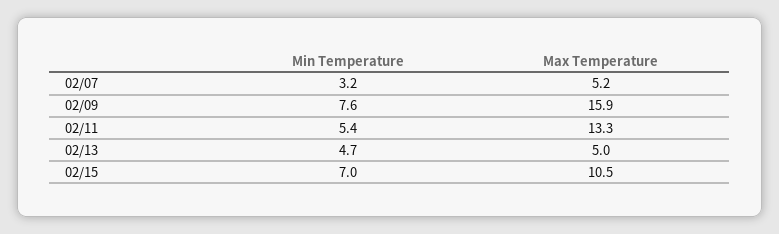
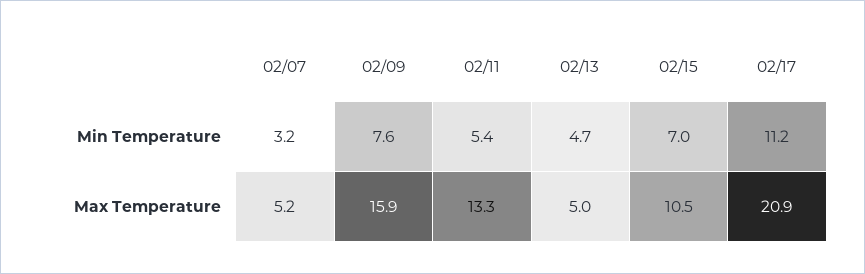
Min Temperature, 02/17: none -> 11.2
Max Temperature, 02/17: none -> 20.9

